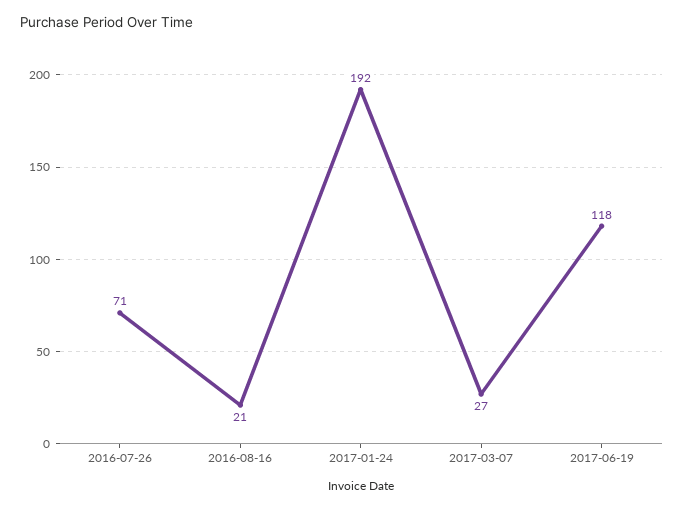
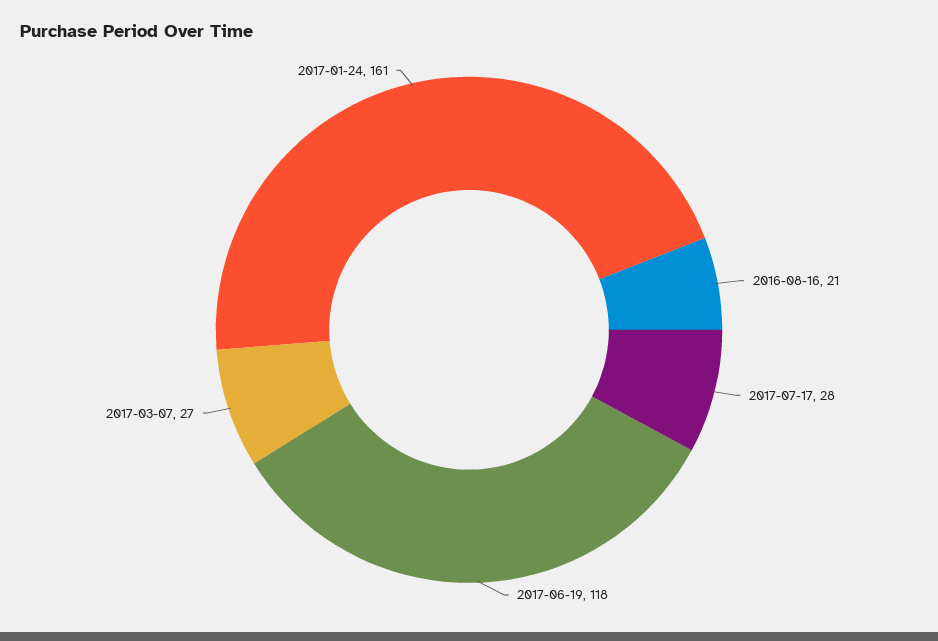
2016-07-26: 71 -> none
2017-01-24: 192 -> 161
2017-07-17: none -> 28

